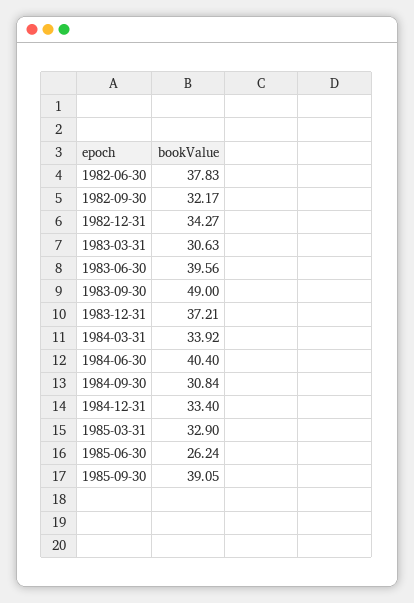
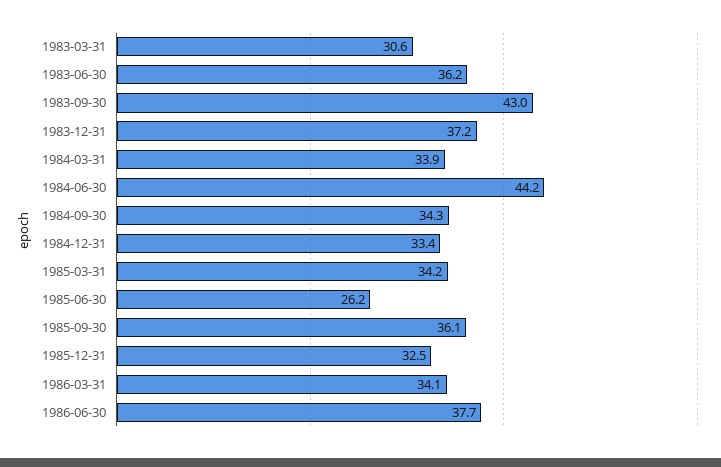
1982-06-30: 37.83 -> none
1982-09-30: 32.17 -> none
1982-12-31: 34.27 -> none
1983-06-30: 39.56 -> 36.2
1983-09-30: 49 -> 43
1984-06-30: 40.4 -> 44.2
1984-09-30: 30.84 -> 34.3
1985-03-31: 32.9 -> 34.2
1985-09-30: 39.05 -> 36.1
1985-12-31: none -> 32.5
1986-03-31: none -> 34.1
1986-06-30: none -> 37.7

